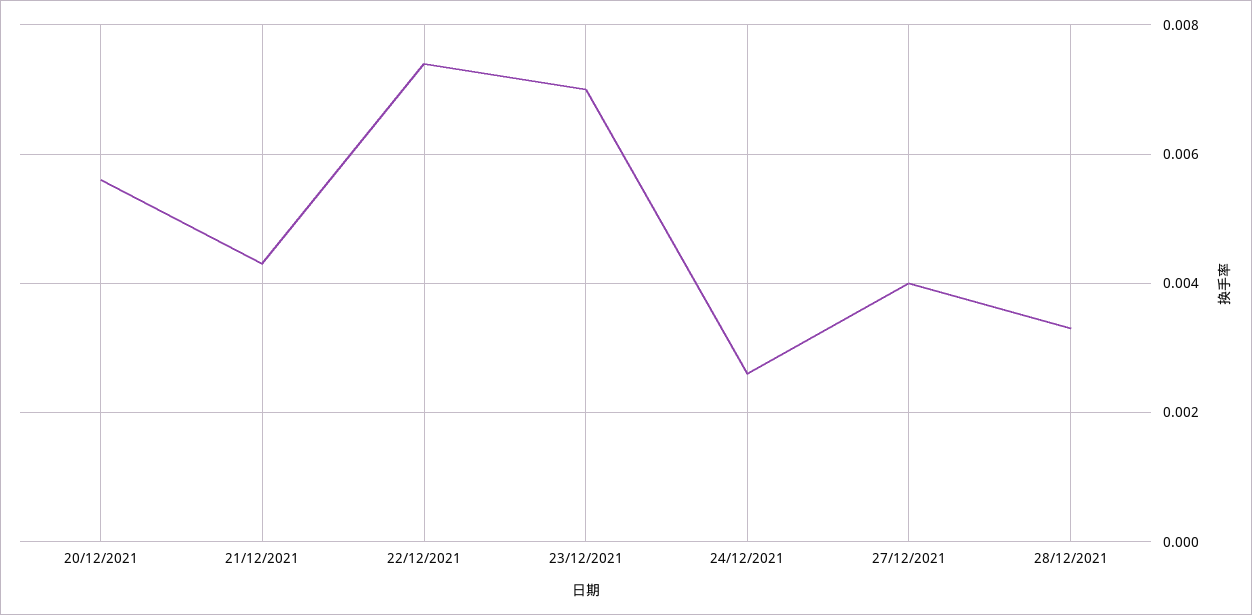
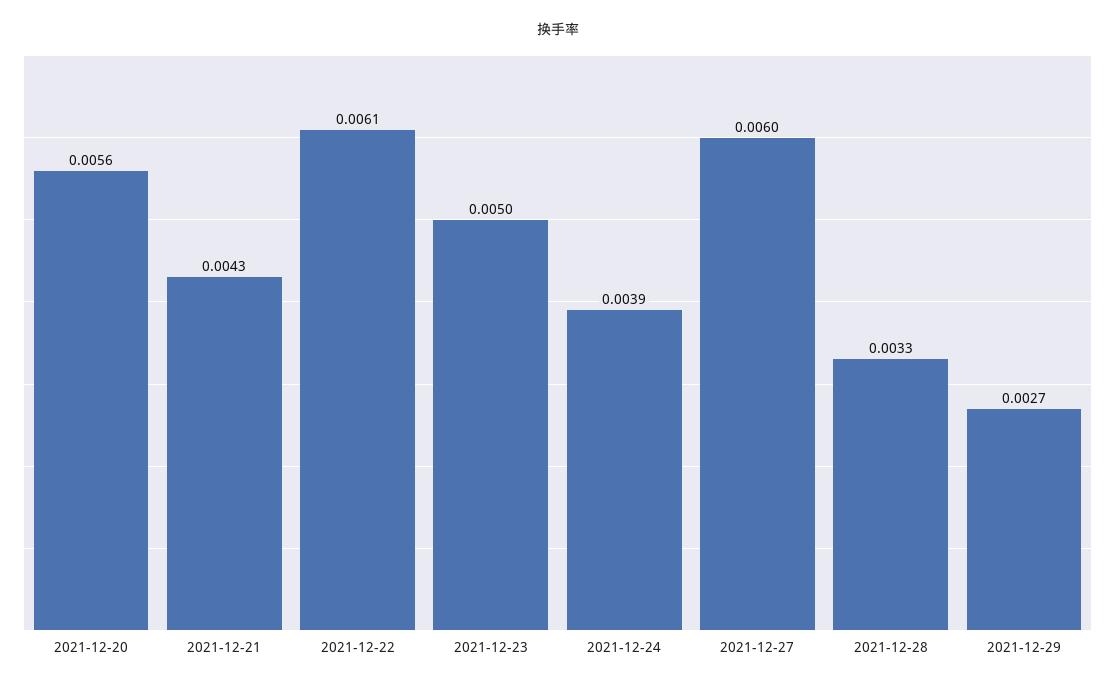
22/12/2021: 0.0075 -> 0.0061
23/12/2021: 0.007 -> 0.005
24/12/2021: 0.0025 -> 0.0039
27/12/2021: 0.004 -> 0.006
2021-12-29: none -> 0.0027

